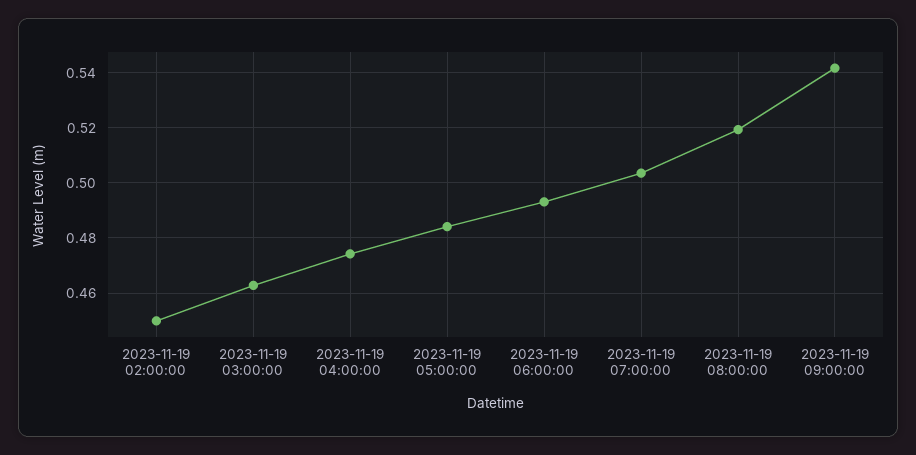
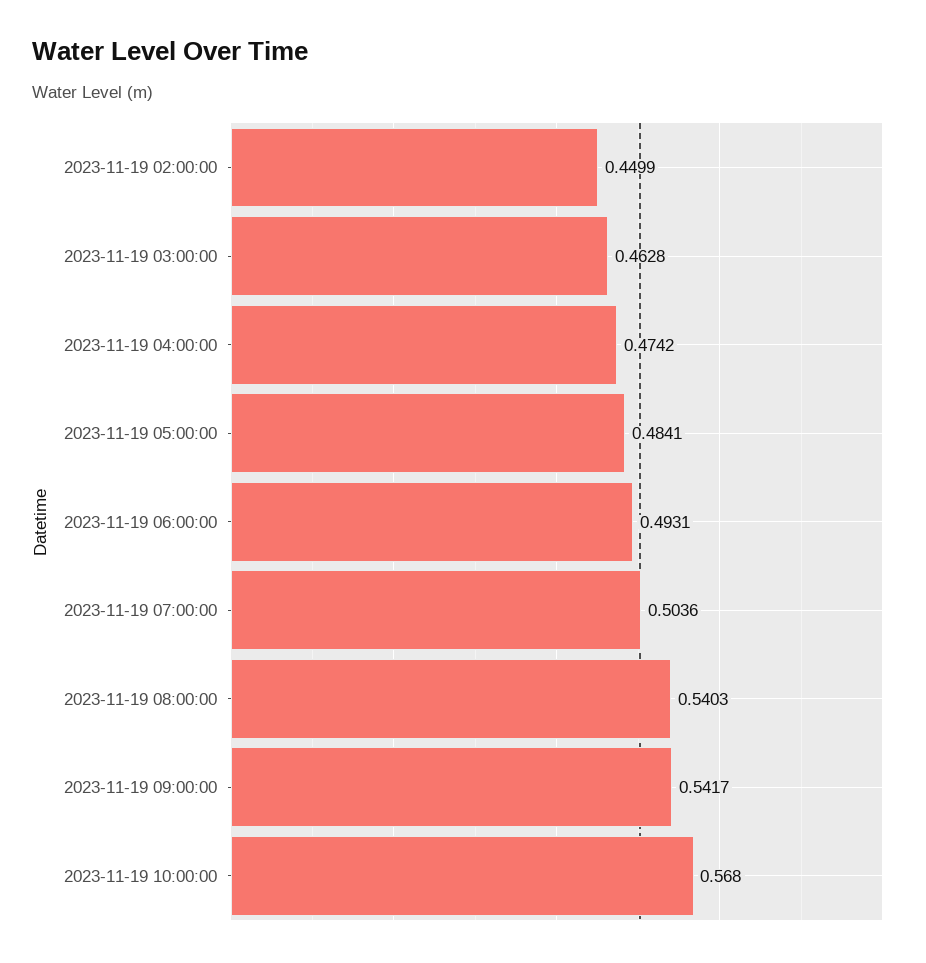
2023-11-19 08:00:00: 0.52 -> 0.5403
2023-11-19 10:00:00: none -> 0.568

